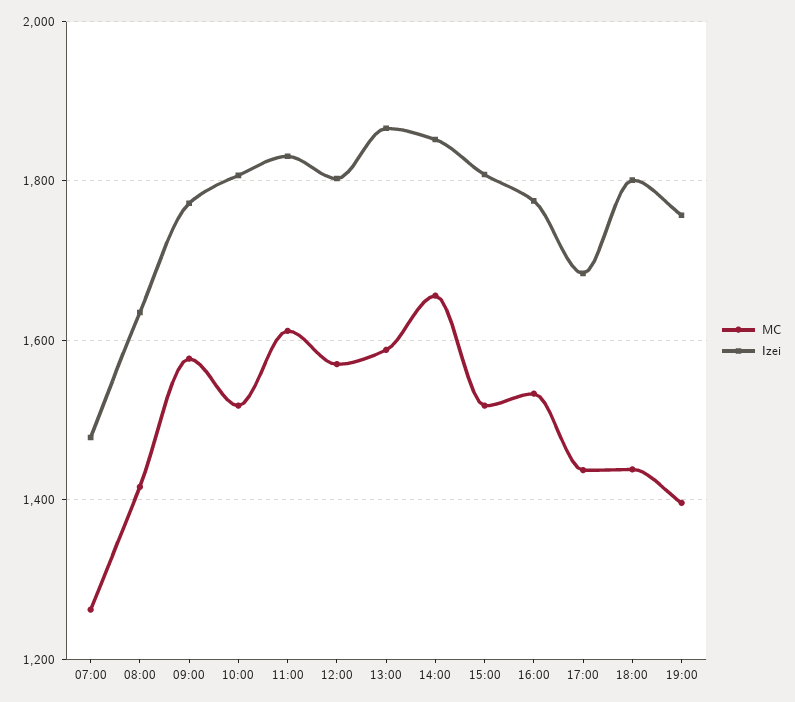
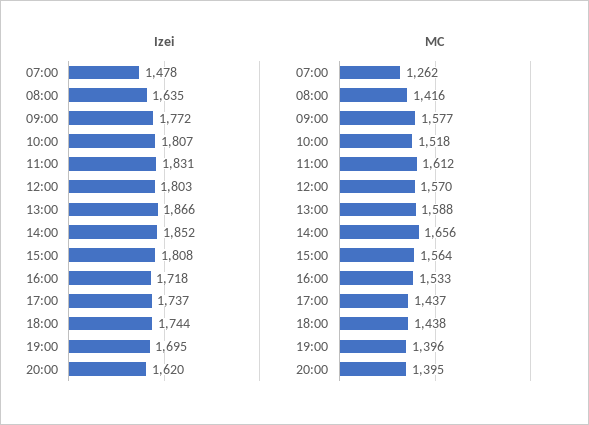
MC, 15:00: 1520 -> 1564
Izei, 16:00: 1780 -> 1718
Izei, 17:00: 1680 -> 1737
Izei, 18:00: 1800 -> 1744
Izei, 19:00: 1760 -> 1695
Izei, 20:00: none -> 1620
MC, 20:00: none -> 1395

